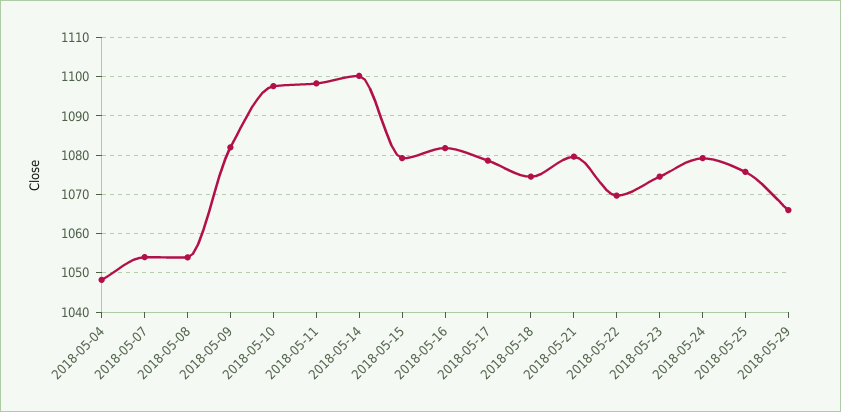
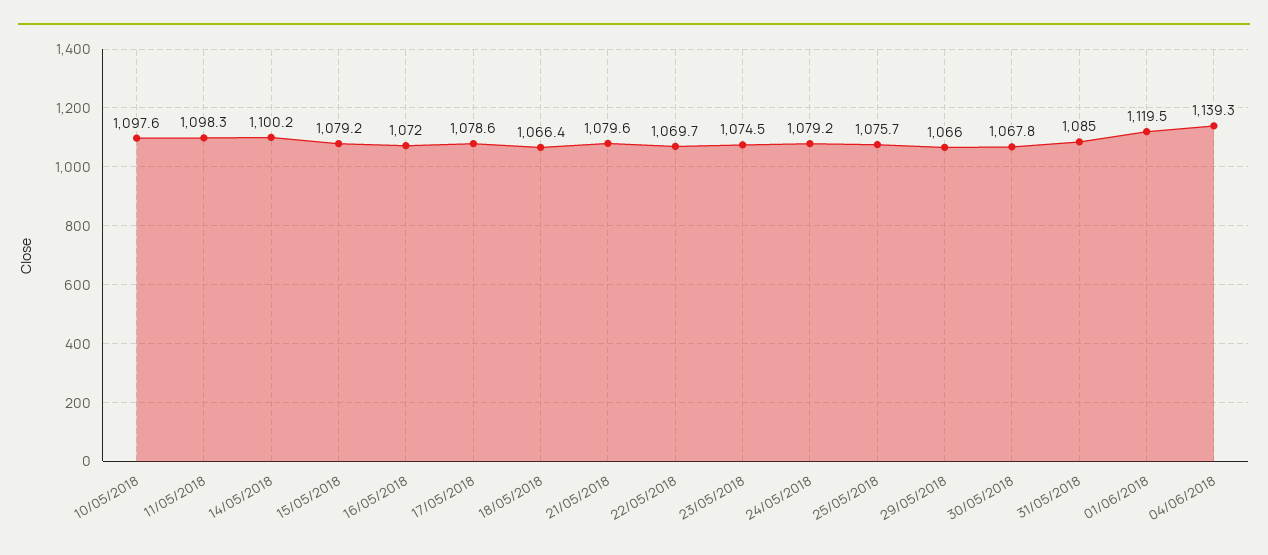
2018-05-04: 1048 -> none
2018-05-07: 1054 -> none
2018-05-08: 1054 -> none
2018-05-09: 1082 -> none
2018-05-16: 1082 -> 1072
2018-05-18: 1074 -> 1066.4
30/05/2018: none -> 1067.8
31/05/2018: none -> 1085
01/06/2018: none -> 1119.5
04/06/2018: none -> 1139.3

